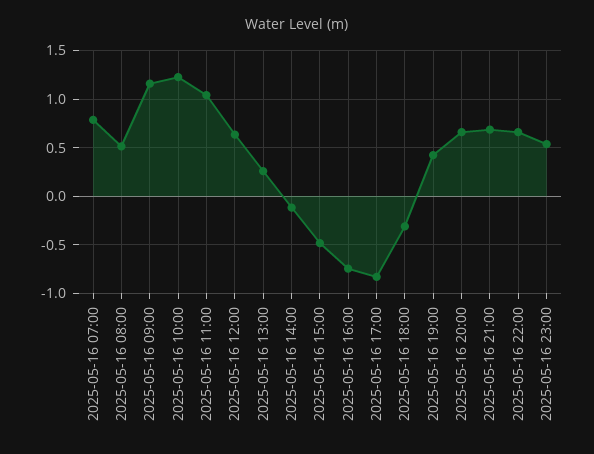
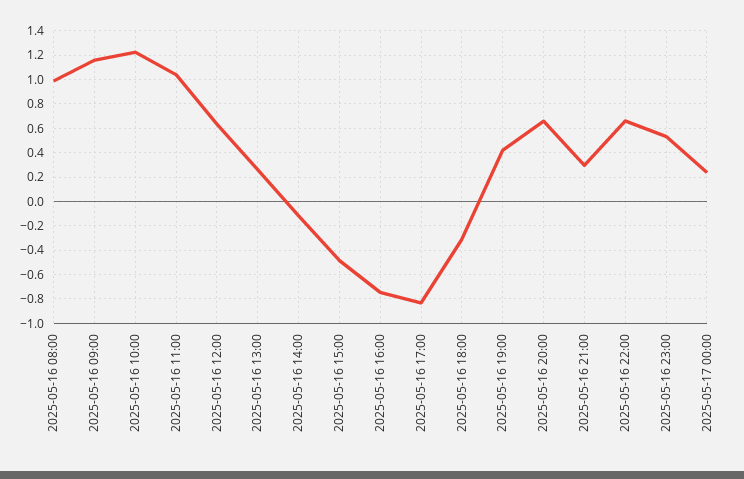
2025-05-16 07:00: 0.8 -> none
2025-05-16 08:00: 0.5 -> 1
2025-05-16 21:00: 0.7 -> 0.3
2025-05-17 00:00: none -> 0.25

